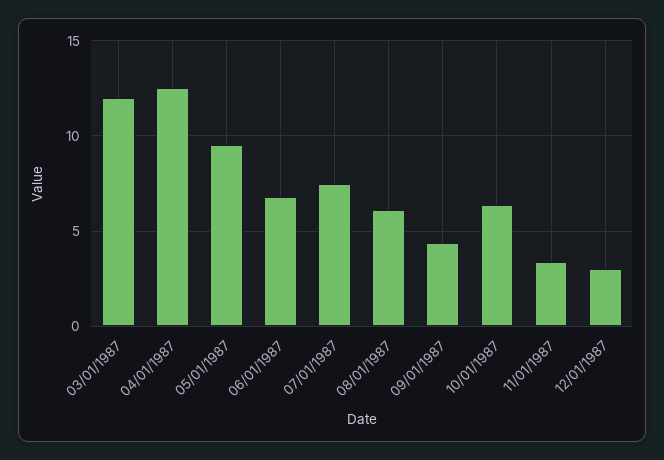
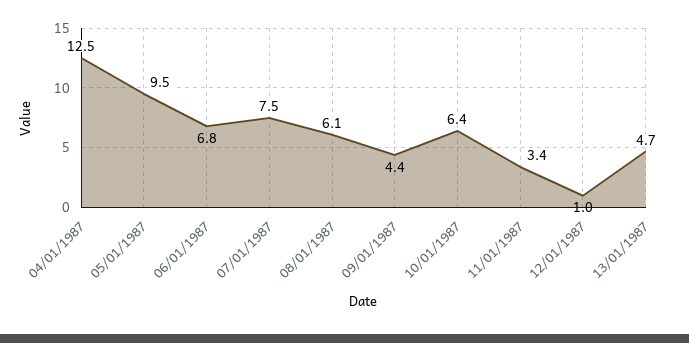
03/01/1987: 12 -> none
12/01/1987: 3 -> 1
13/01/1987: none -> 4.7

